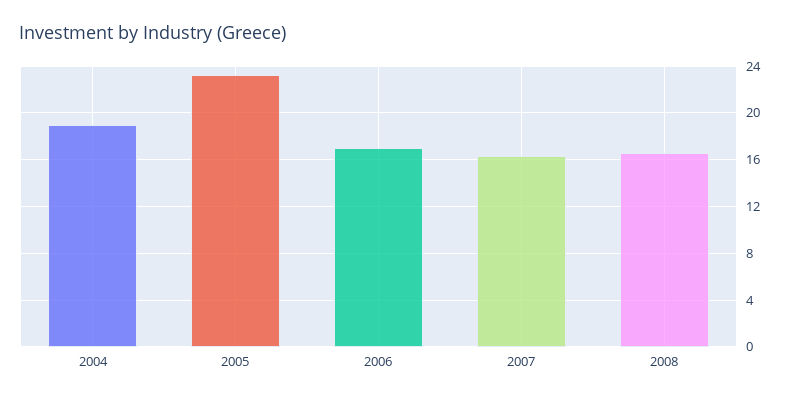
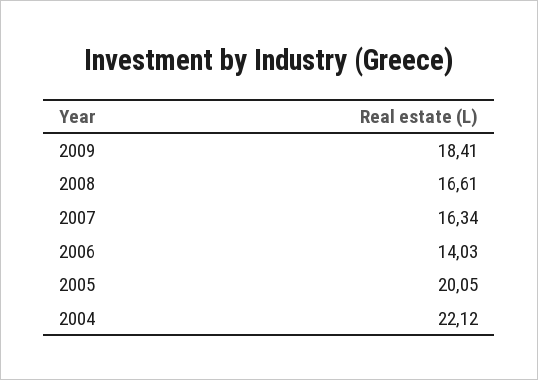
2004: 19 -> 22.12
2005: 23 -> 20.05
2006: 17 -> 14.03
2009: none -> 18.41

